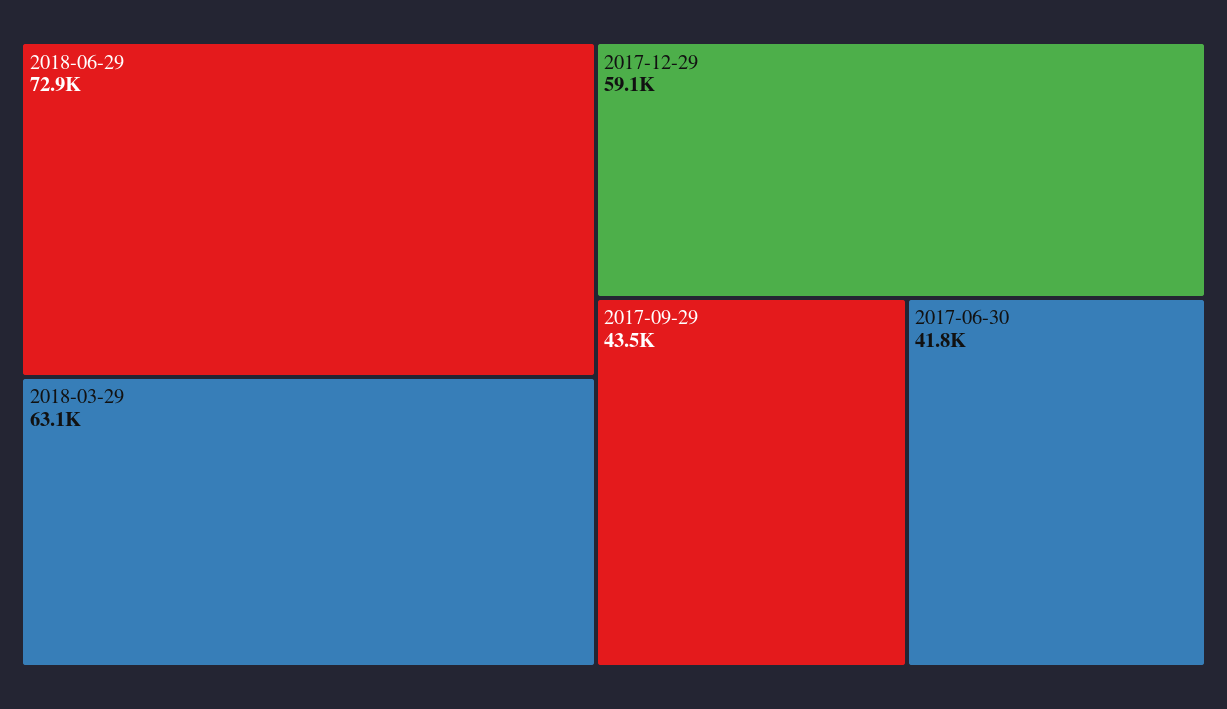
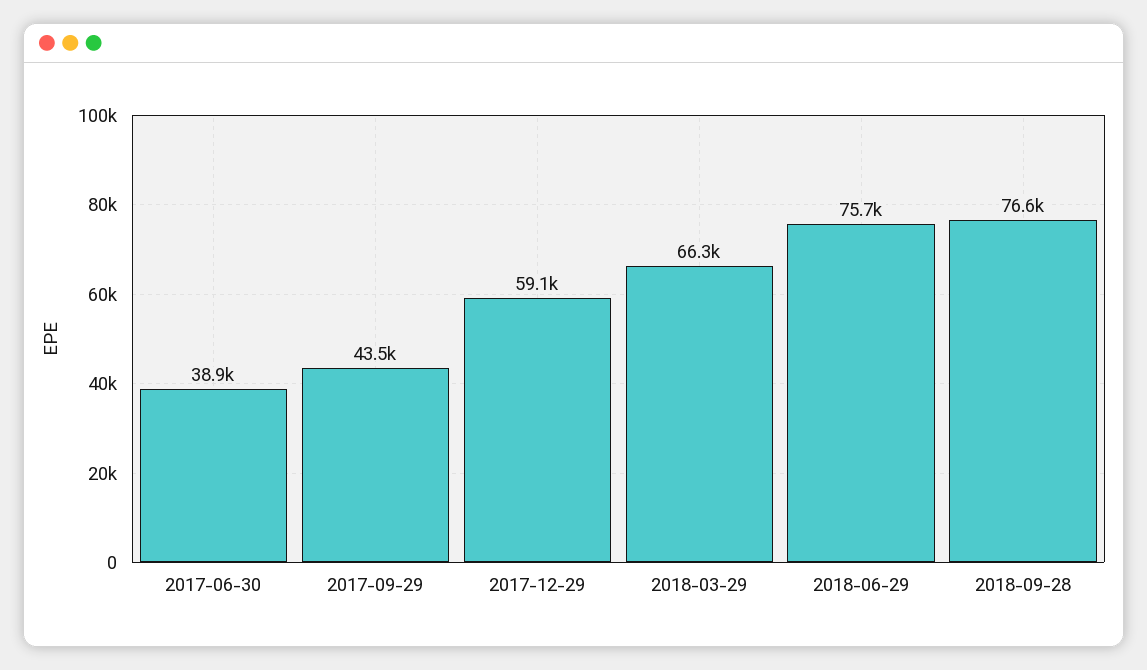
2018-06-29: 72900 -> 75700
2018-03-29: 63100 -> 66300
2017-06-30: 41800 -> 38900
2018-09-28: none -> 76600

